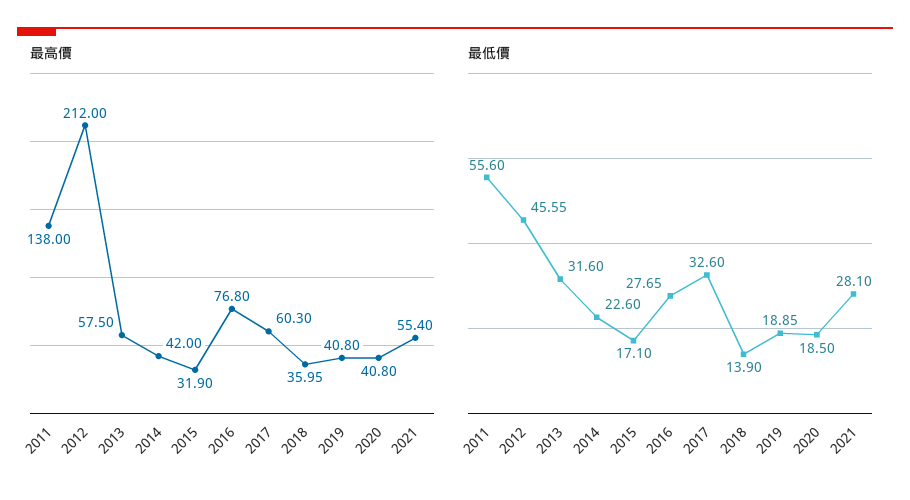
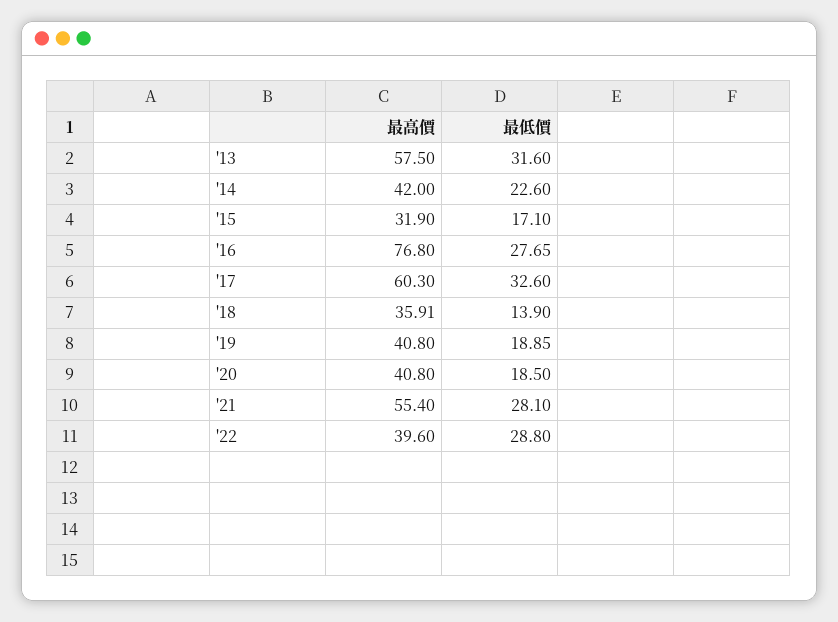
最高價, 2011: 138 -> none
最高價, 2012: 212 -> none
最高價, 2018: 35.95 -> 35.91
最低價, 2011: 55.6 -> none
最低價, 2012: 45.55 -> none
最高價, '22: none -> 39.6
最低價, '22: none -> 28.8

